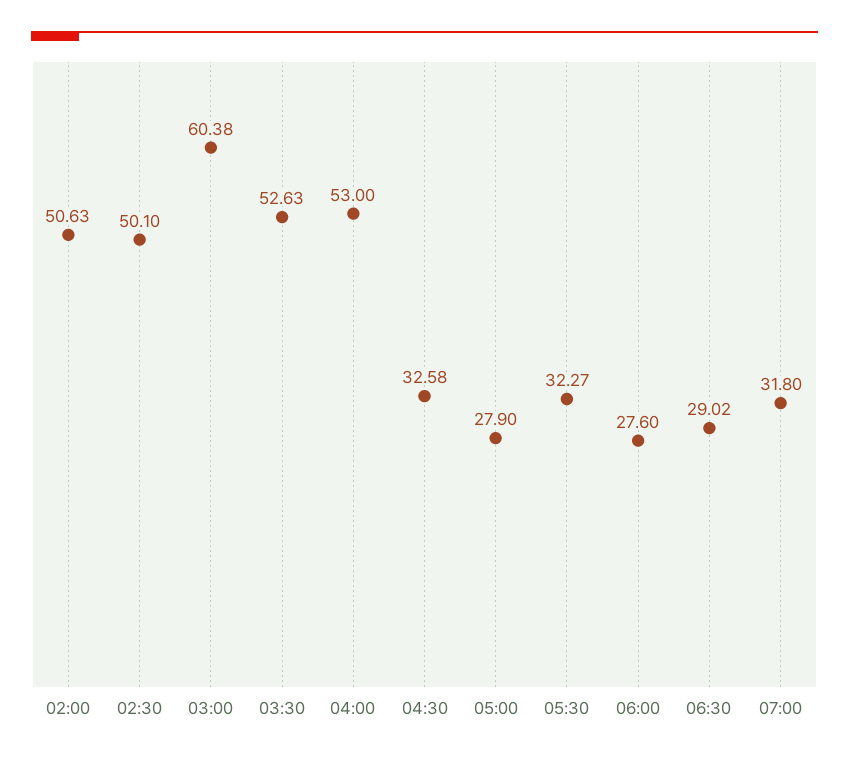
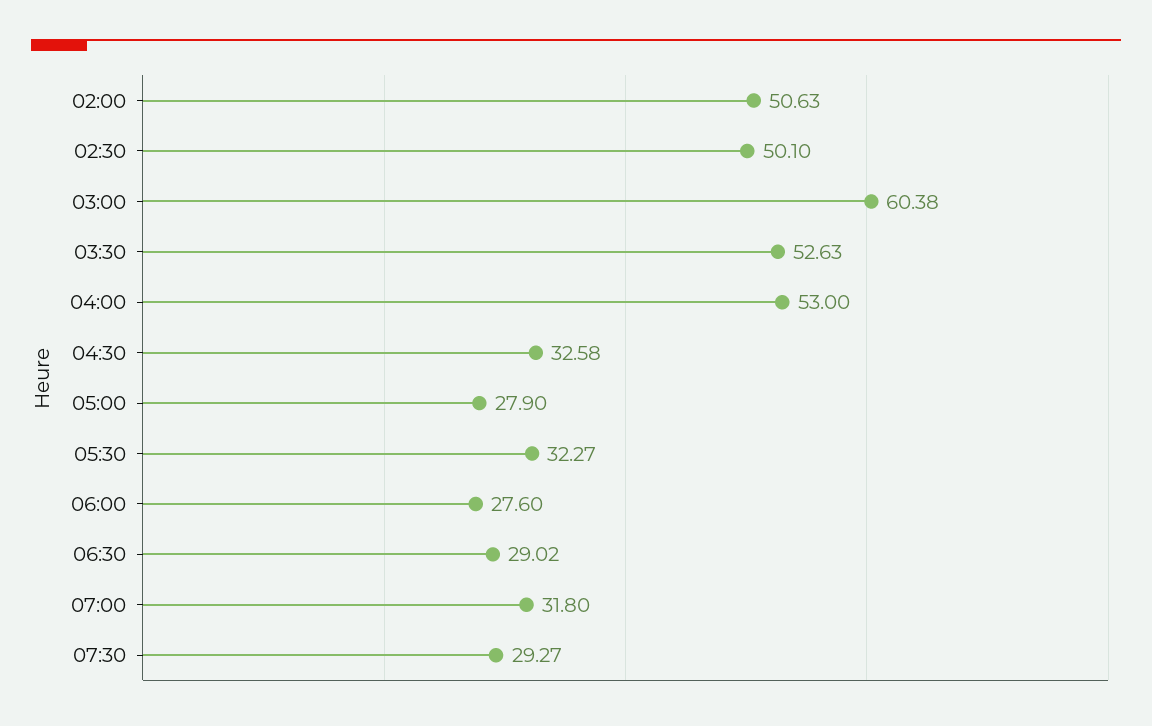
07:30: none -> 29.27

